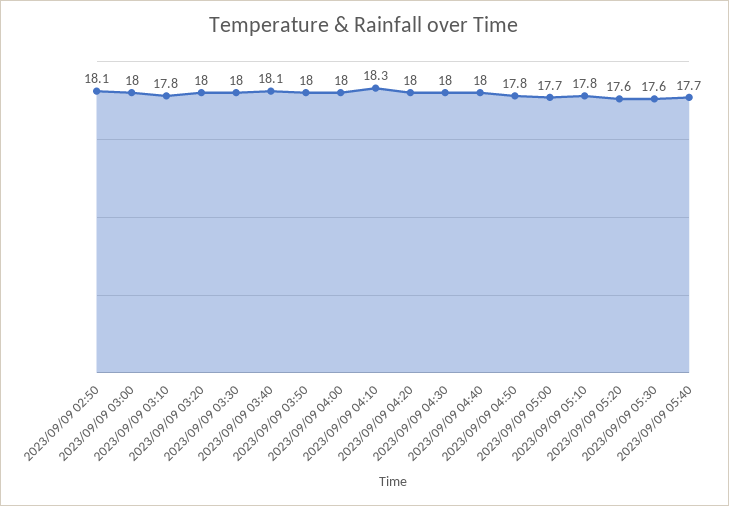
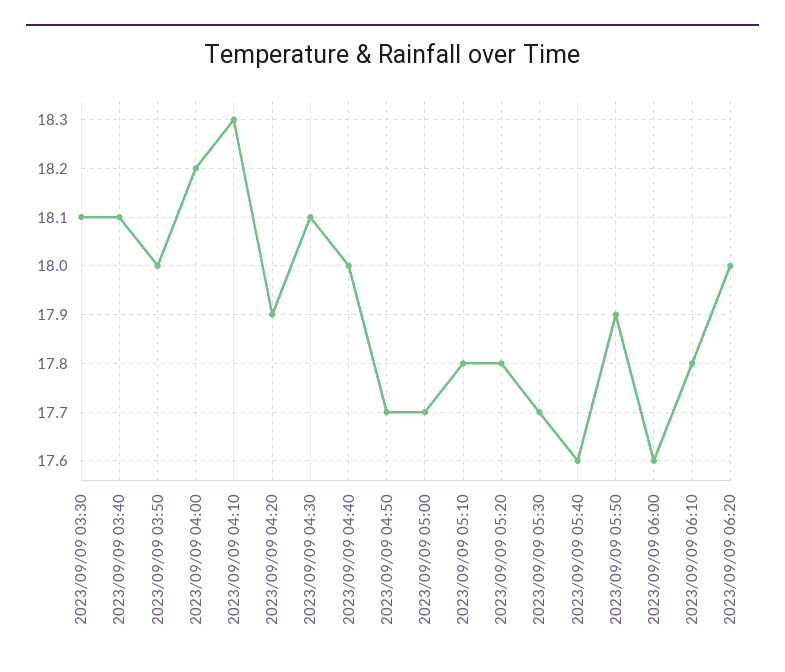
2023/09/09 02:50: 18.1 -> none
2023/09/09 03:00: 18 -> none
2023/09/09 03:10: 17.8 -> none
2023/09/09 03:20: 18 -> none
2023/09/09 03:30: 18 -> 18.1
2023/09/09 04:00: 18 -> 18.2
2023/09/09 04:20: 18 -> 17.9
2023/09/09 04:30: 18 -> 18.1
2023/09/09 04:50: 17.8 -> 17.7
2023/09/09 05:20: 17.6 -> 17.8
2023/09/09 05:30: 17.6 -> 17.7
2023/09/09 05:40: 17.7 -> 17.6
2023/09/09 05:50: none -> 17.9
2023/09/09 06:00: none -> 17.6
2023/09/09 06:10: none -> 17.8
2023/09/09 06:20: none -> 18

